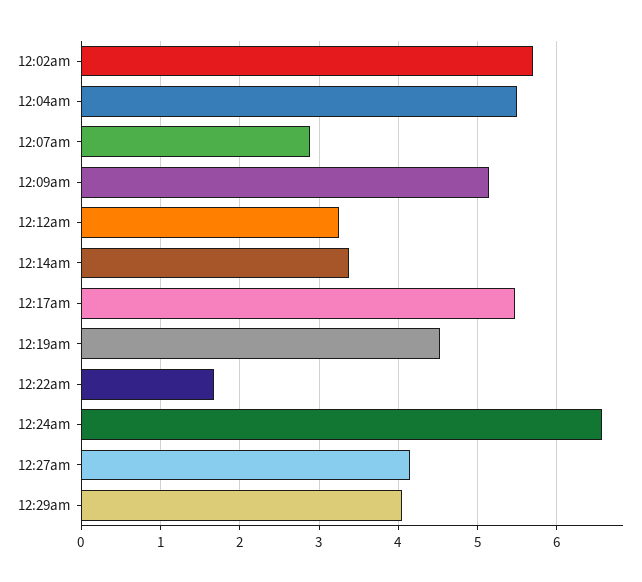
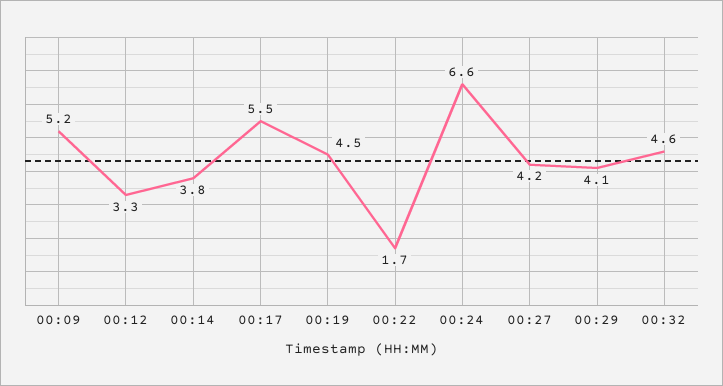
12:02am: 5.7 -> none
12:04am: 5.5 -> none
12:07am: 2.9 -> none
12:14am: 3.4 -> 3.8
00:32: none -> 4.6

